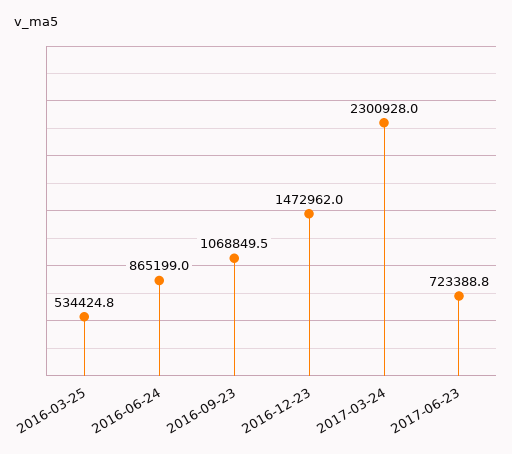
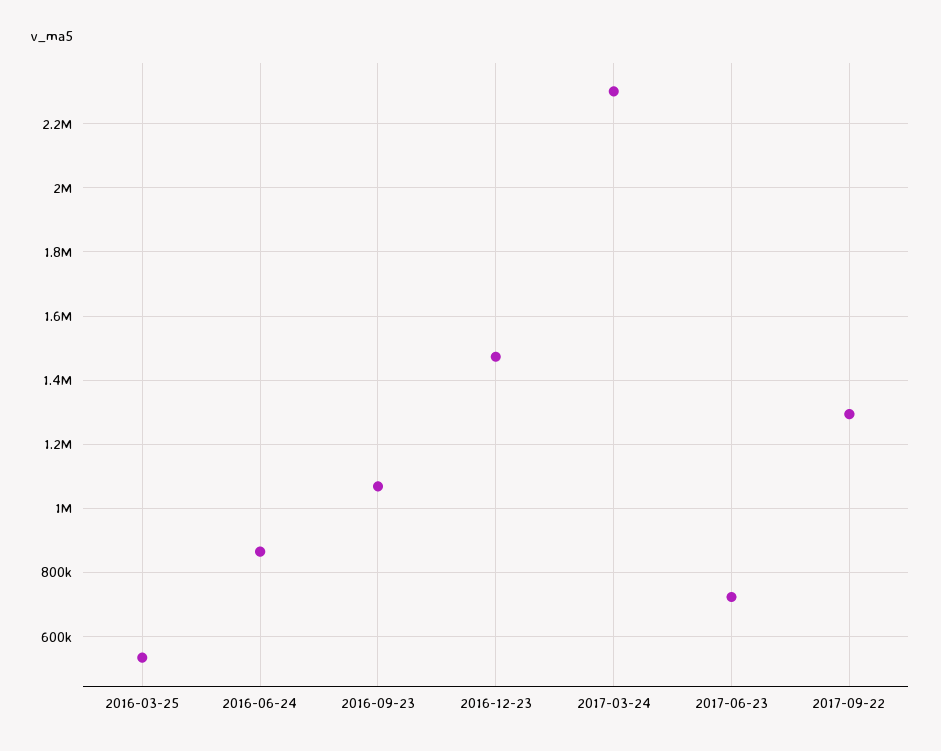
2017-09-22: none -> 1300000

